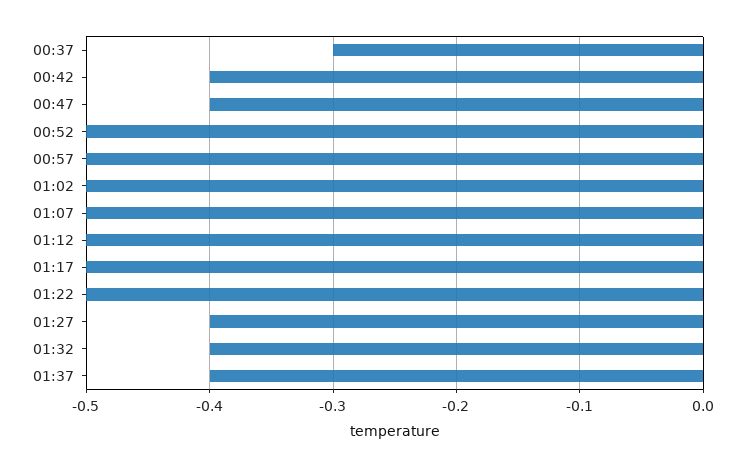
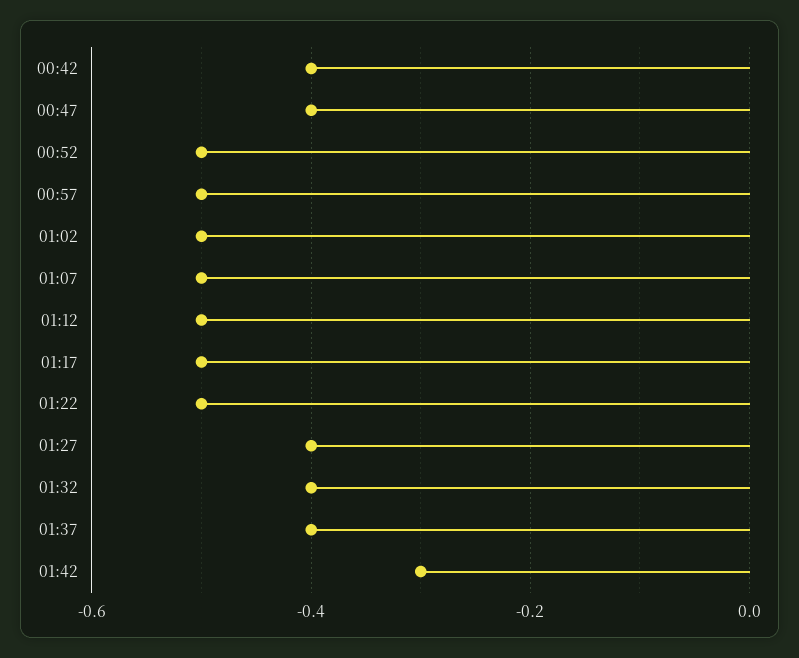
00:37: -0.3 -> none
01:42: none -> -0.3

